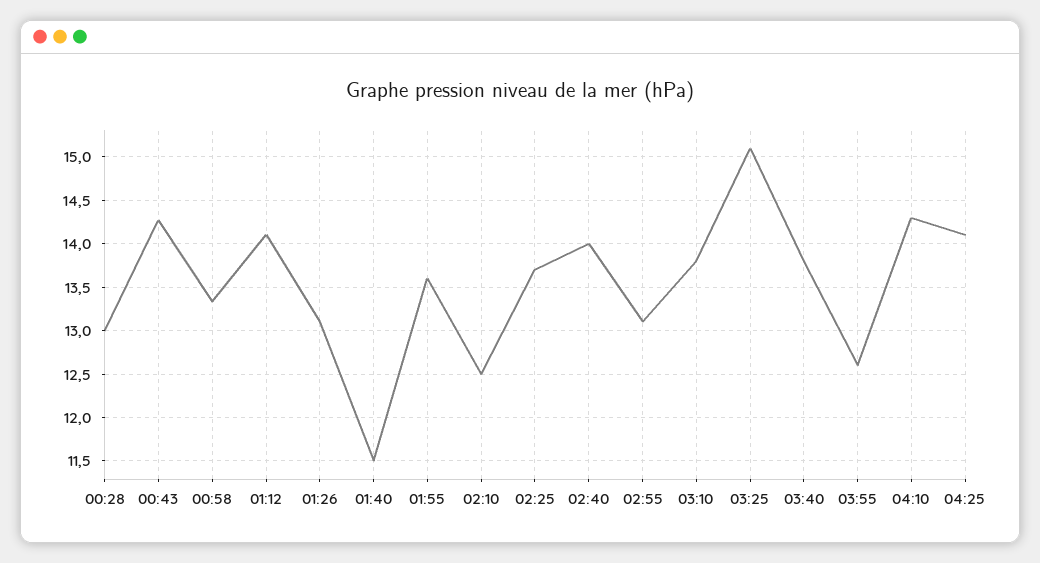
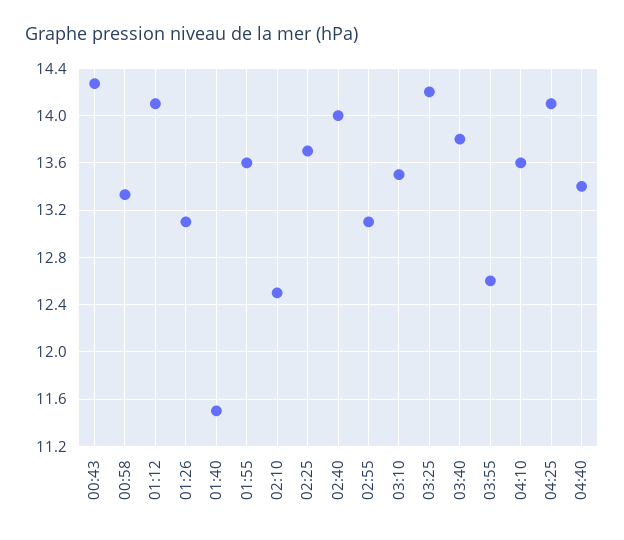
00:28: 13 -> none
03:10: 13.8 -> 13.5
03:25: 15.1 -> 14.2
04:10: 14.3 -> 13.6
04:40: none -> 13.4

